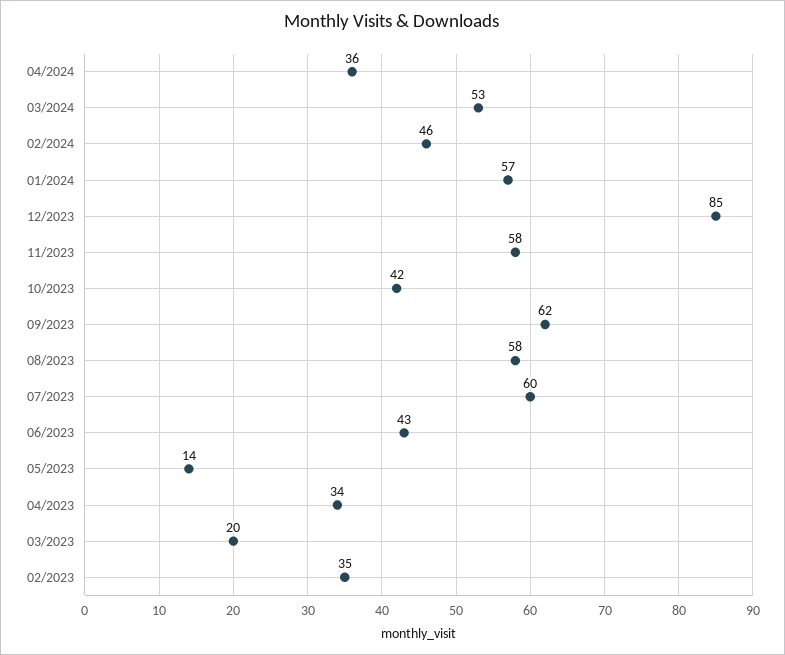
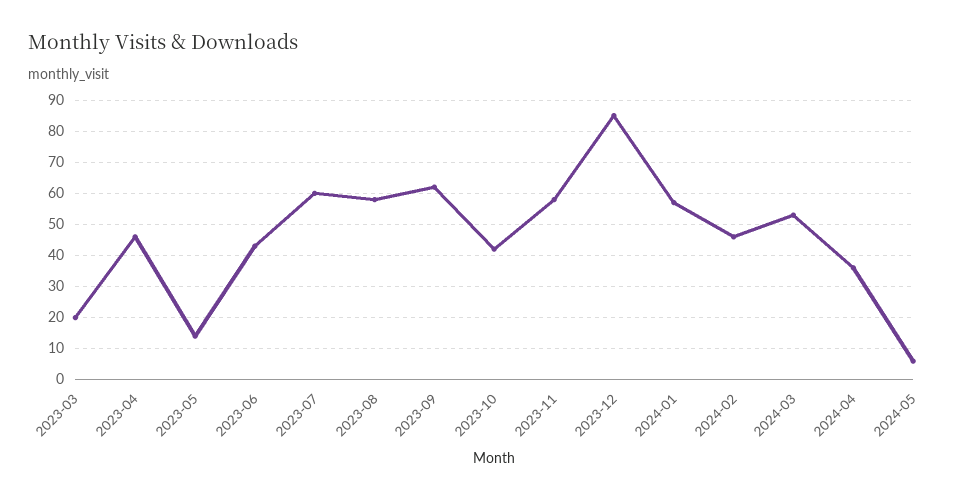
04/2023: 34 -> 45
02/2023: 35 -> none
2024-05: none -> 5

